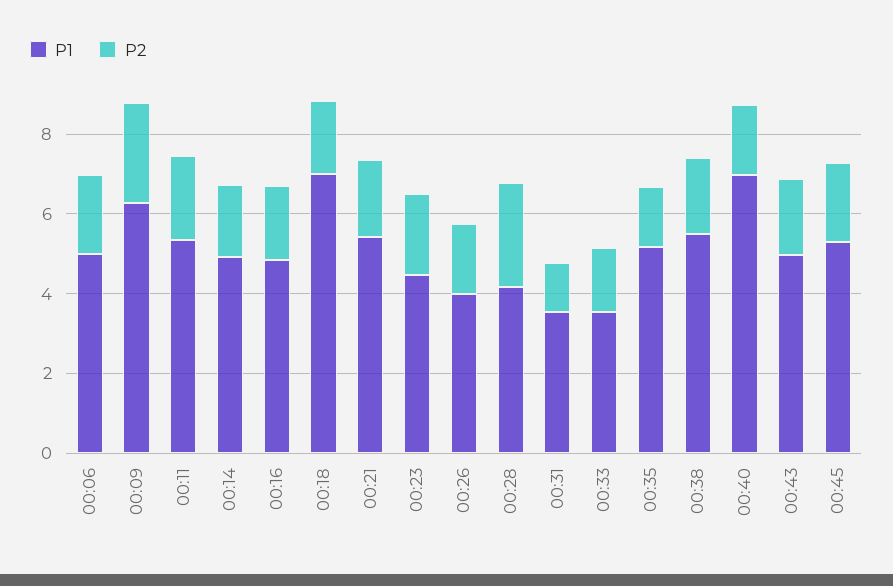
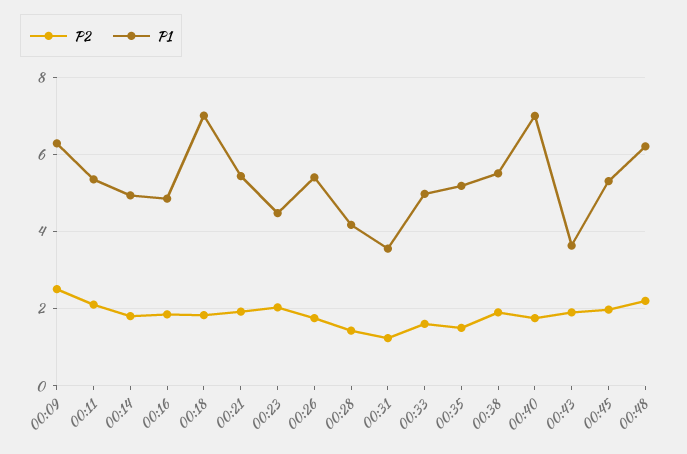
P1, 00:06: 5 -> none
P2, 00:06: 2 -> none
P1, 00:26: 4 -> 5.4
P2, 00:28: 2.5 -> 1.4
P1, 00:33: 3.5 -> 5
P1, 00:43: 5 -> 3.6
P2, 00:48: none -> 2.2
P1, 00:48: none -> 6.2

